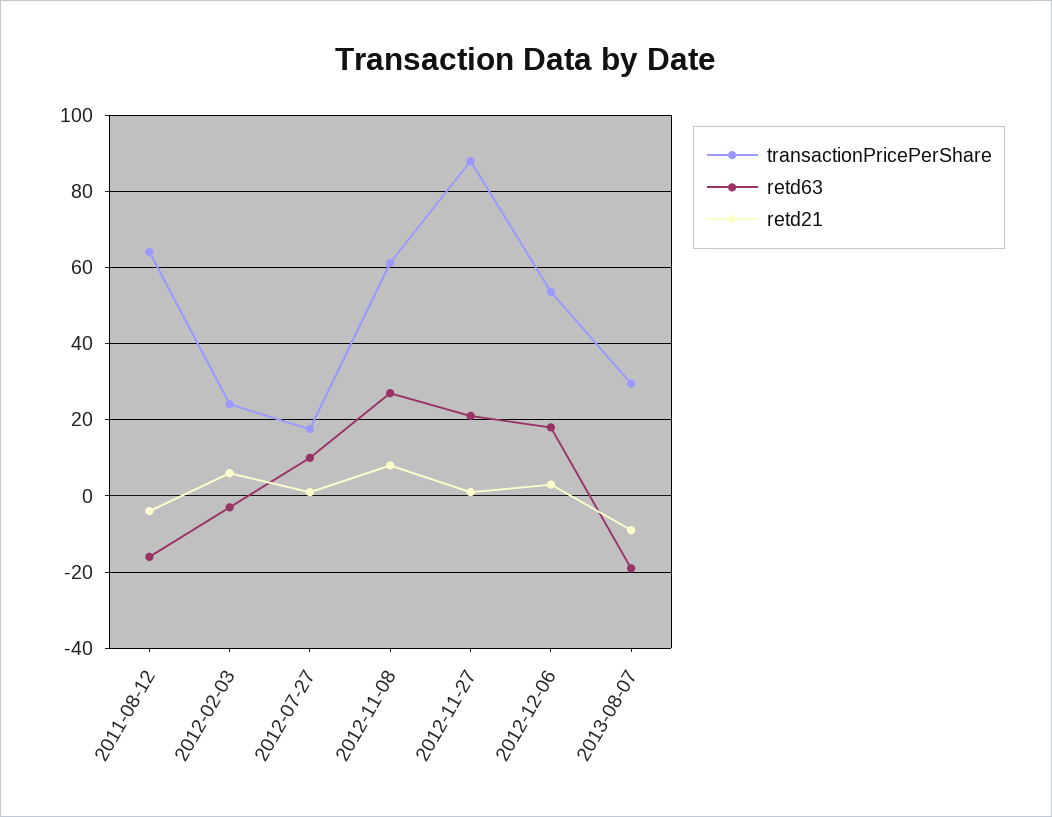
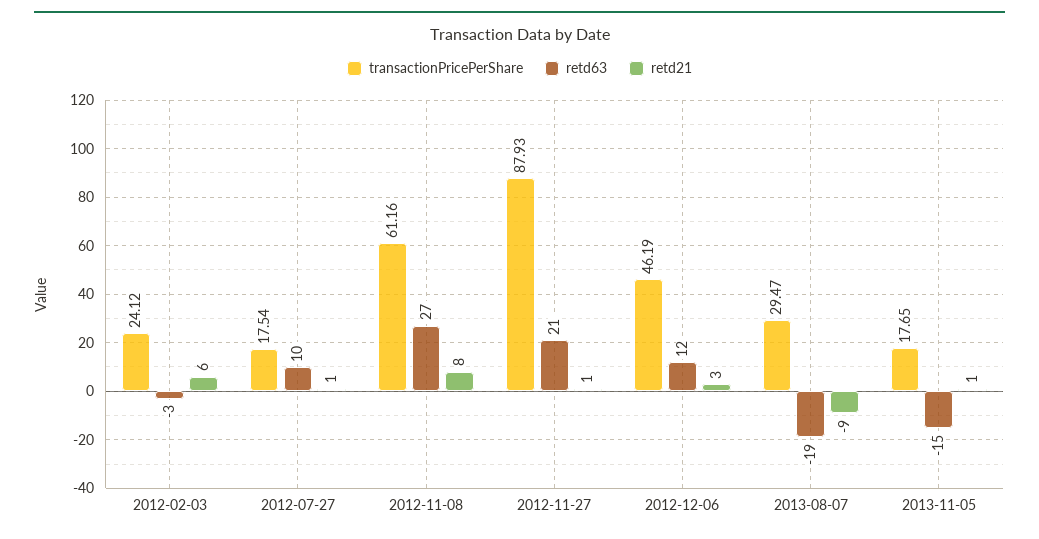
transactionPricePerShare, 2011-08-12: 64 -> none
retd63, 2011-08-12: -16 -> none
retd21, 2011-08-12: -4 -> none
transactionPricePerShare, 2012-12-06: 54 -> 46.19
retd63, 2012-12-06: 18 -> 12
transactionPricePerShare, 2013-11-05: none -> 17.65
retd63, 2013-11-05: none -> -15
retd21, 2013-11-05: none -> 1

